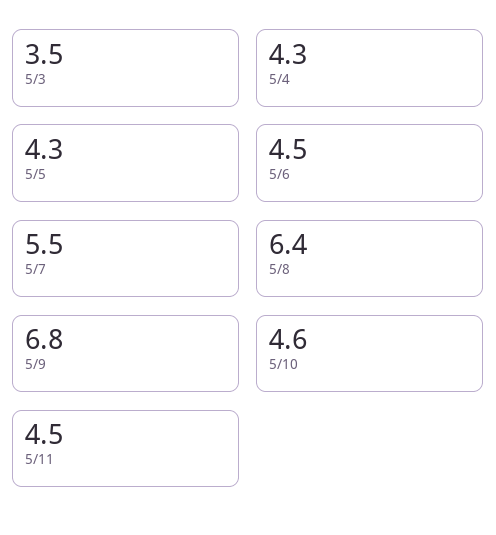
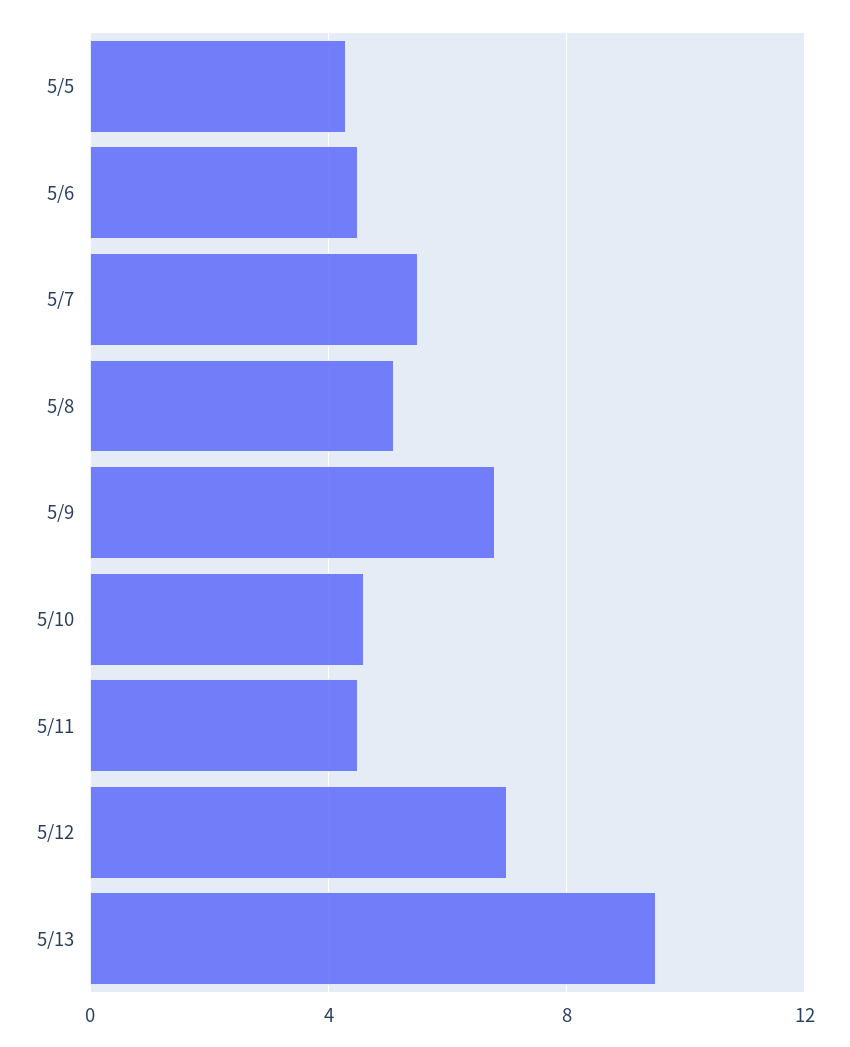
5/3: 3.5 -> none
5/4: 4.3 -> none
5/8: 6.4 -> 5
5/12: none -> 7
5/13: none -> 9.5

